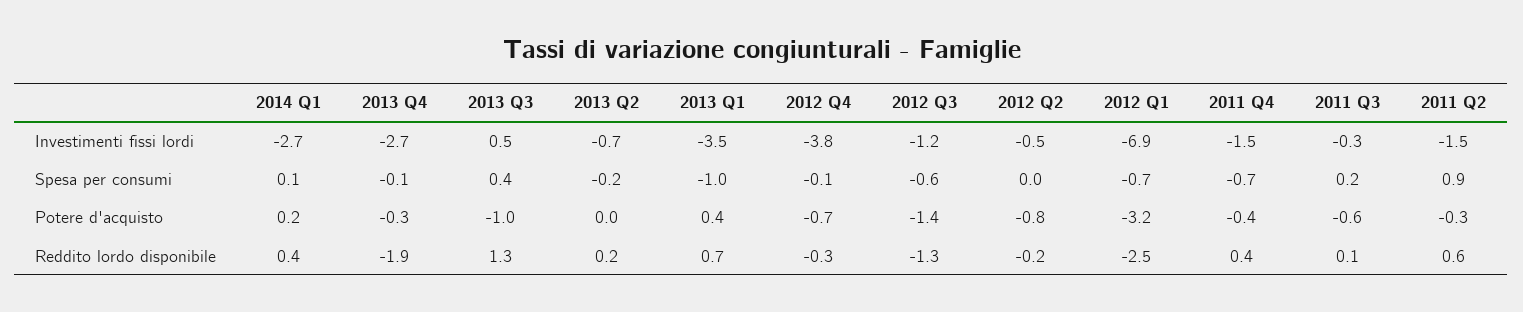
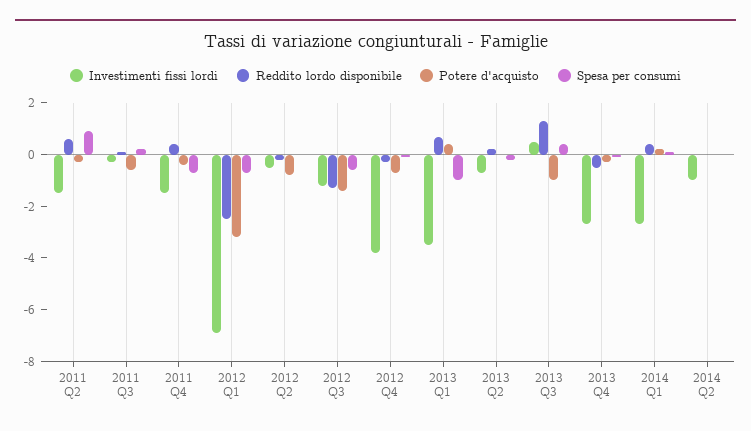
Reddito lordo disponibile, 2013 Q4: -1.9 -> -0.5
Investimenti fissi lordi, 2014 Q2: none -> -1
Reddito lordo disponibile, 2014 Q2: none -> 0
Potere d'acquisto, 2014 Q2: none -> 0
Spesa per consumi, 2014 Q2: none -> 0

